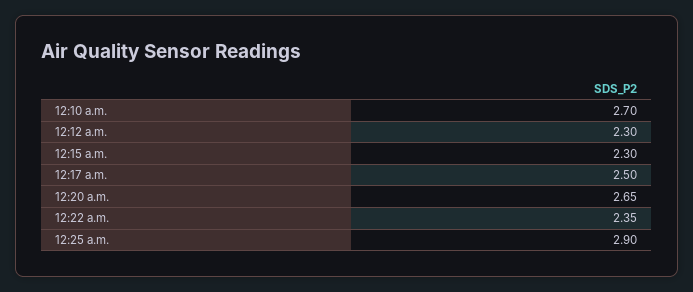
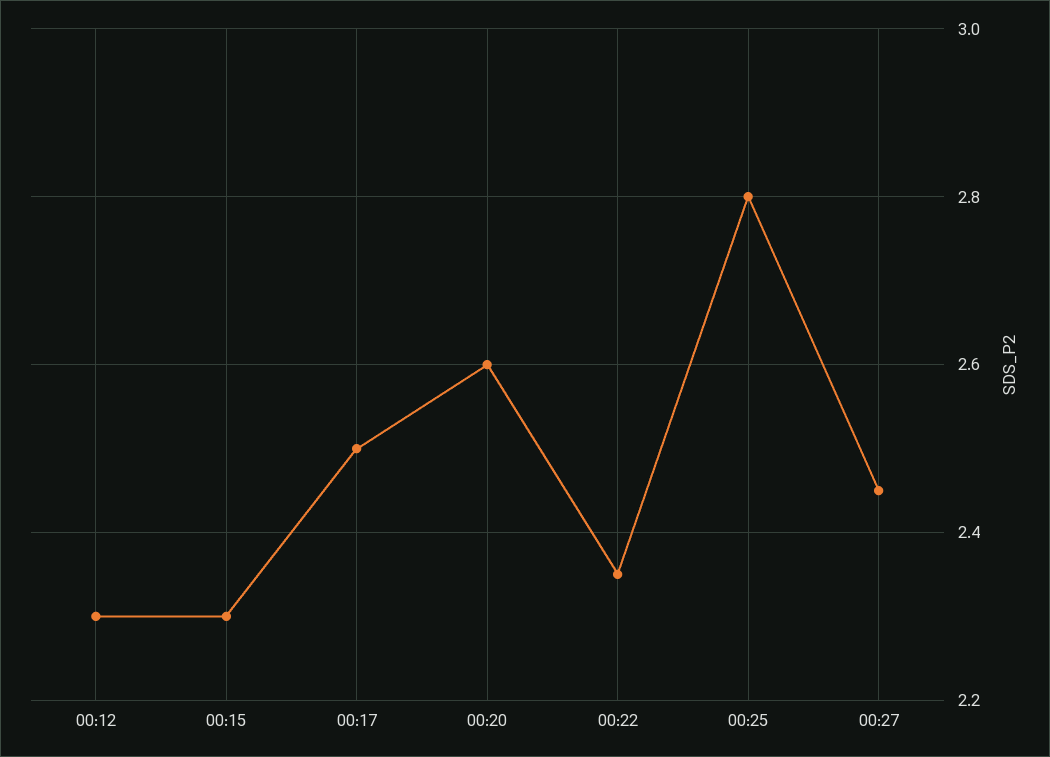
12:10 a.m.: 2.7 -> none
12:20 a.m.: 2.65 -> 2.6
12:25 a.m.: 2.9 -> 2.8
00:27: none -> 2.45

